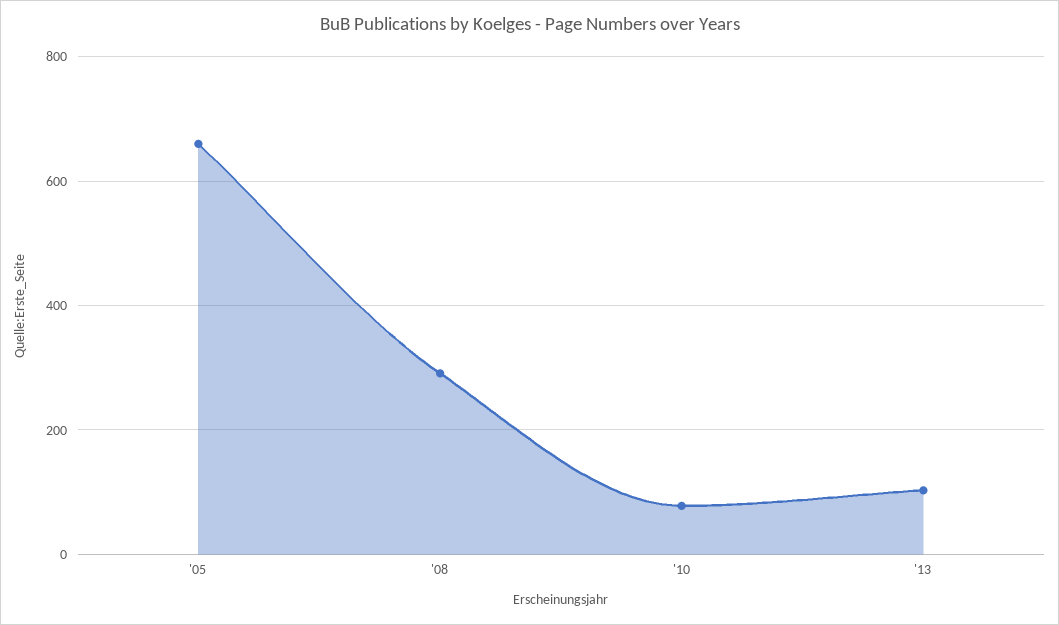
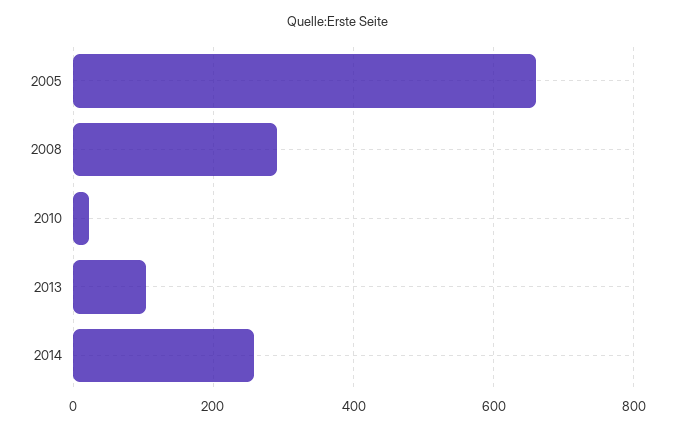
'10: 80 -> 20
2014: none -> 260

